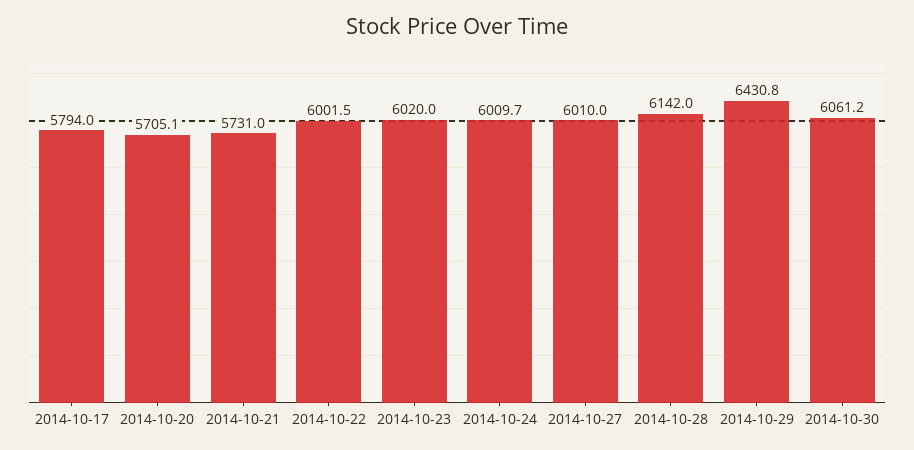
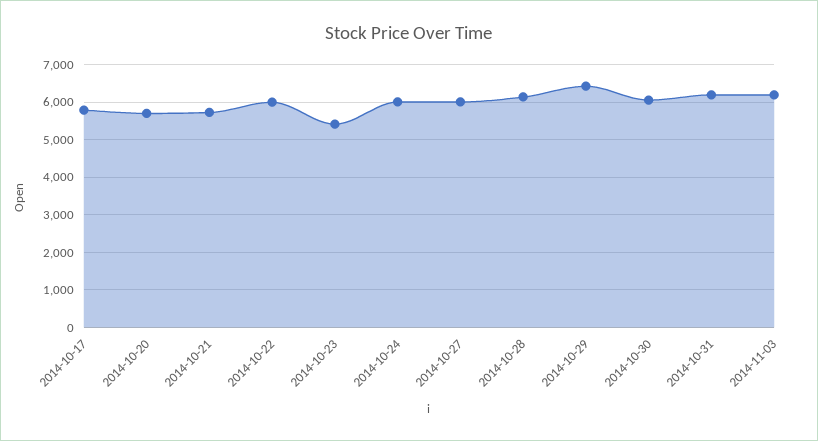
2014-10-23: 6020 -> 5400
2014-10-31: none -> 6200
2014-11-03: none -> 6200

